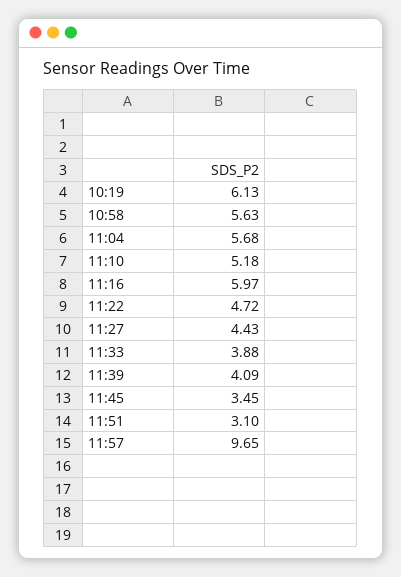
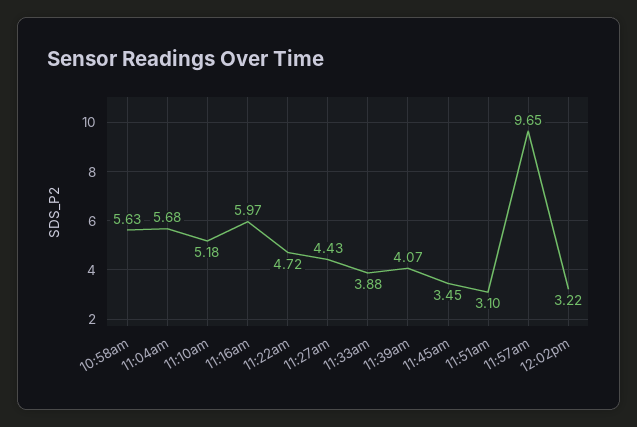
10:19: 6.13 -> none
11:39: 4.09 -> 4.07
12:02pm: none -> 3.22

